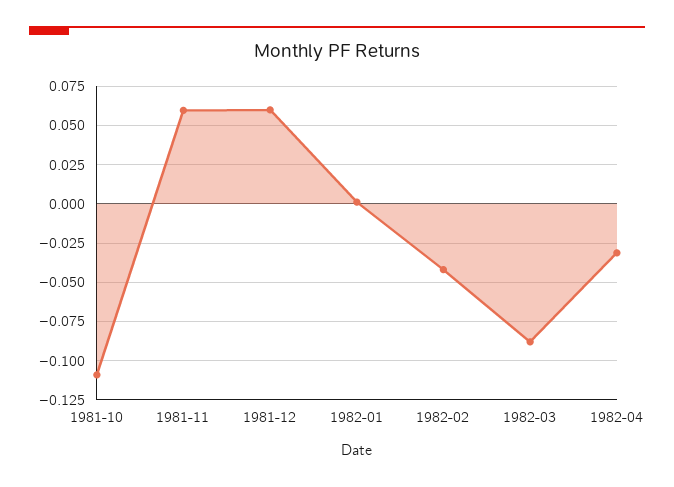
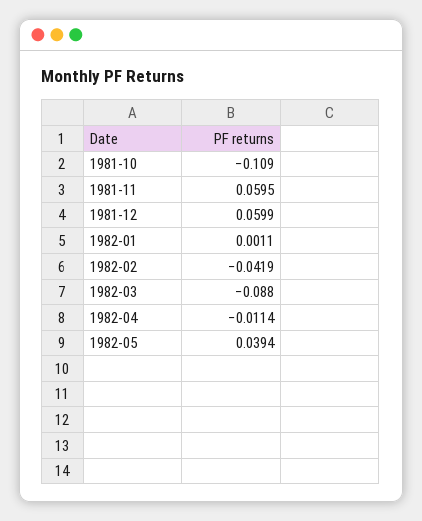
1982-04: -0.03 -> -0.0114
1982-05: none -> 0.0394

